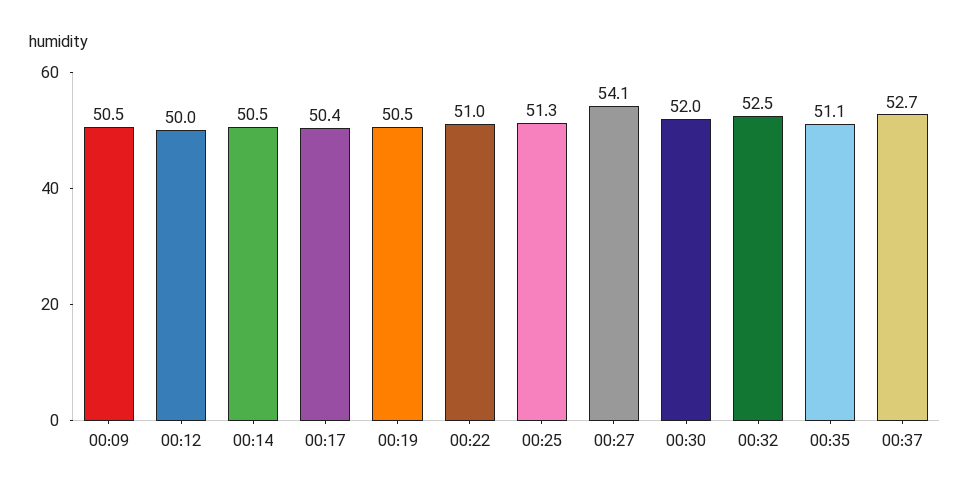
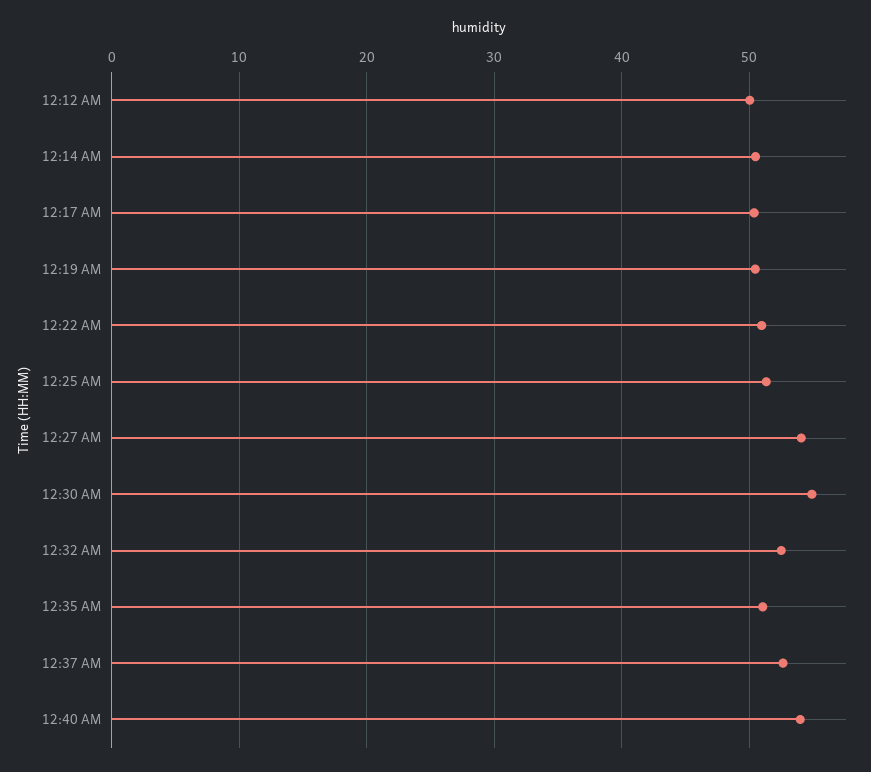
00:09: 50.5 -> none
00:30: 52 -> 55
12:40 AM: none -> 54

